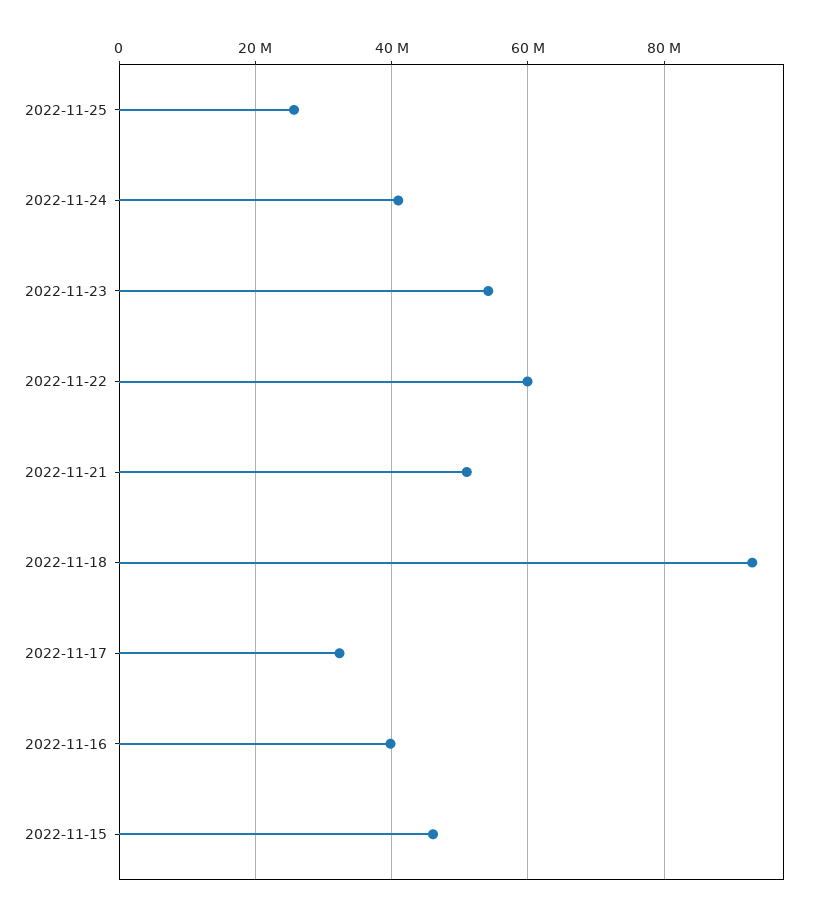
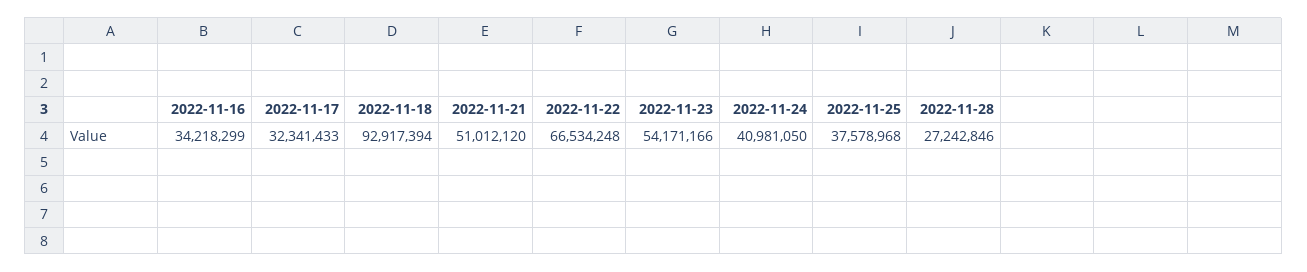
2022-11-25: 26000000 -> 37578968
2022-11-22: 60000000 -> 66534248
2022-11-16: 40000000 -> 34218299
2022-11-15: 46000000 -> none
2022-11-28: none -> 27242846

